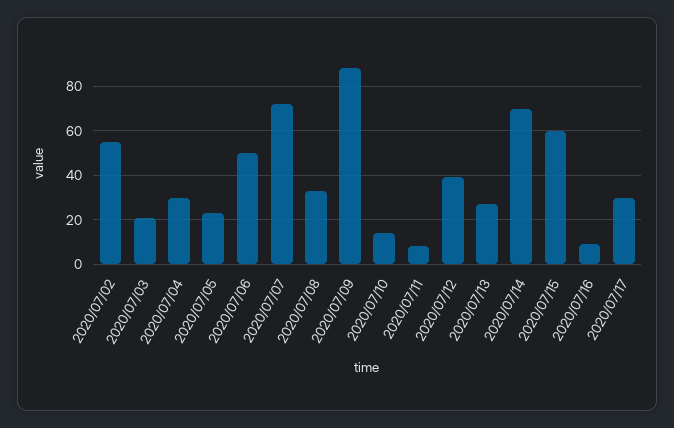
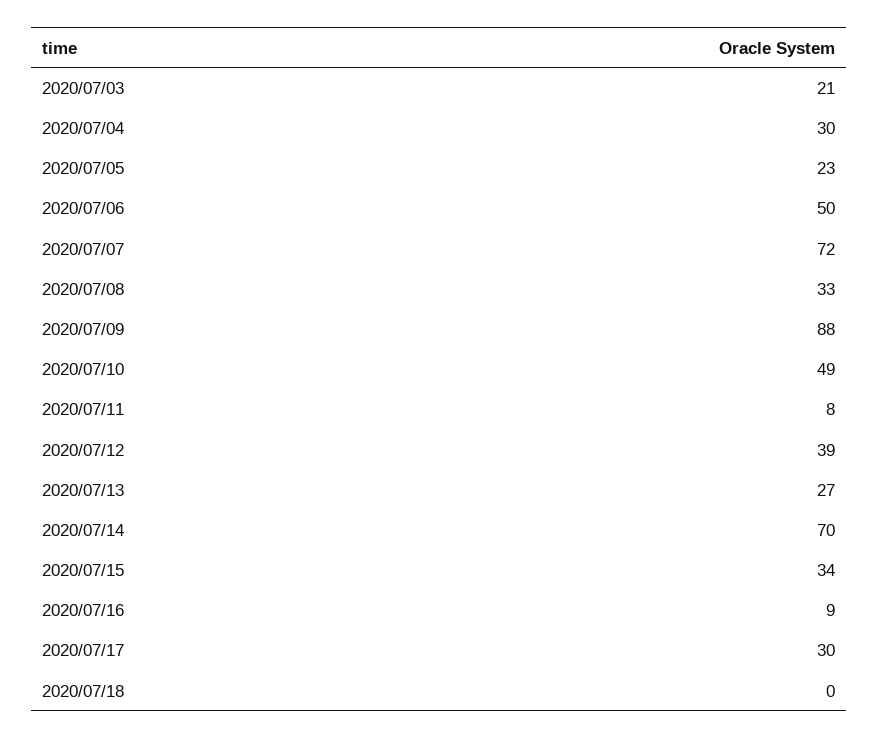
2020/07/02: 55 -> none
2020/07/10: 15 -> 49
2020/07/15: 60 -> 34
2020/07/18: none -> 0

